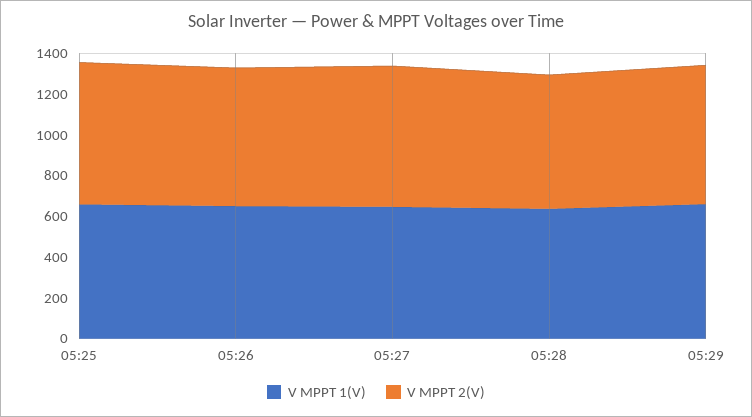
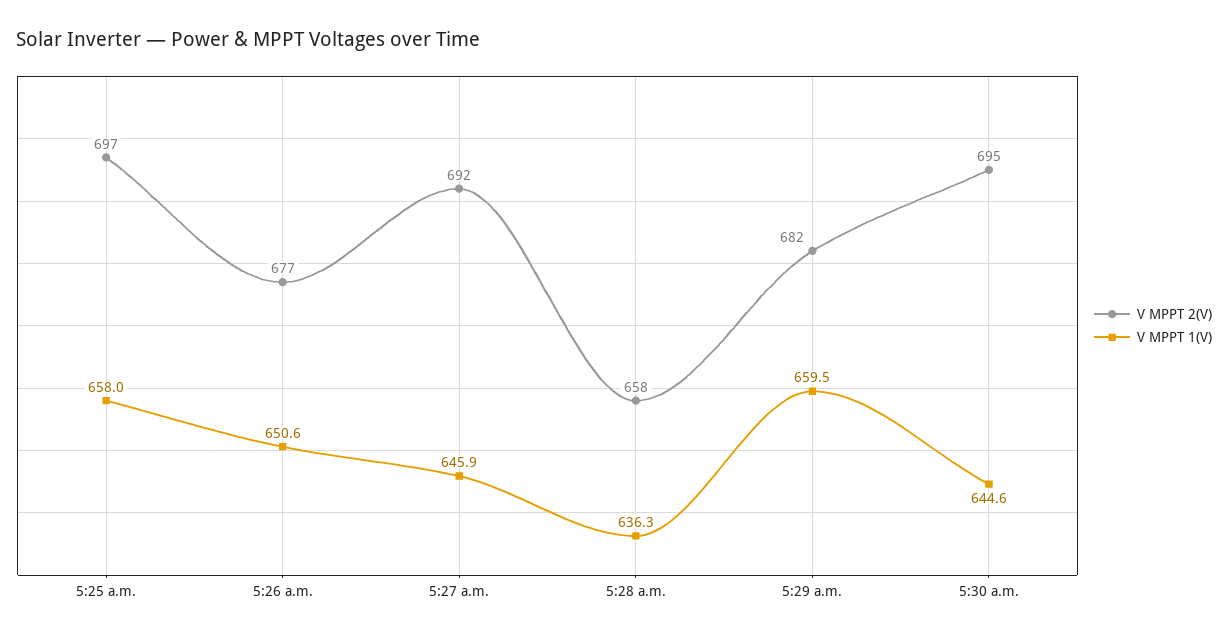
V MPPT 2(V), 5:30 a.m.: none -> 695
V MPPT 1(V), 5:30 a.m.: none -> 644.6

